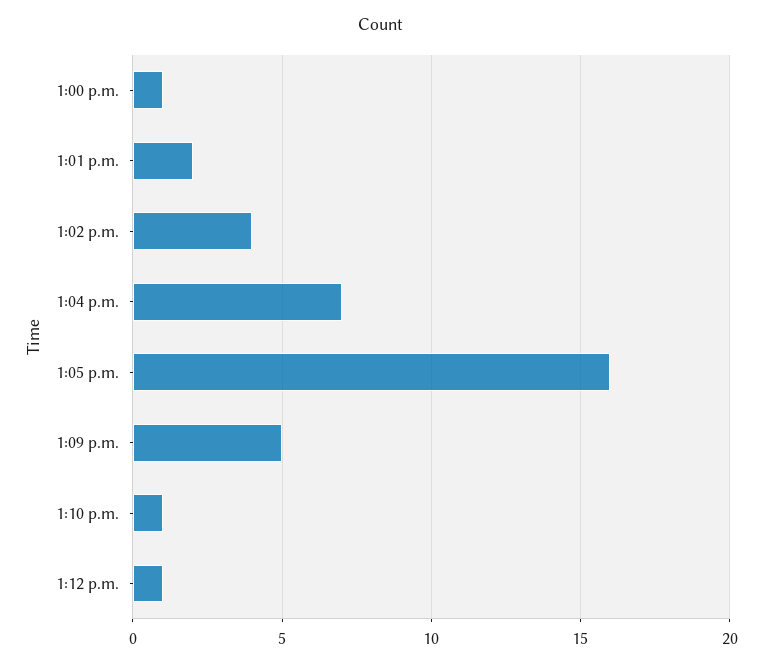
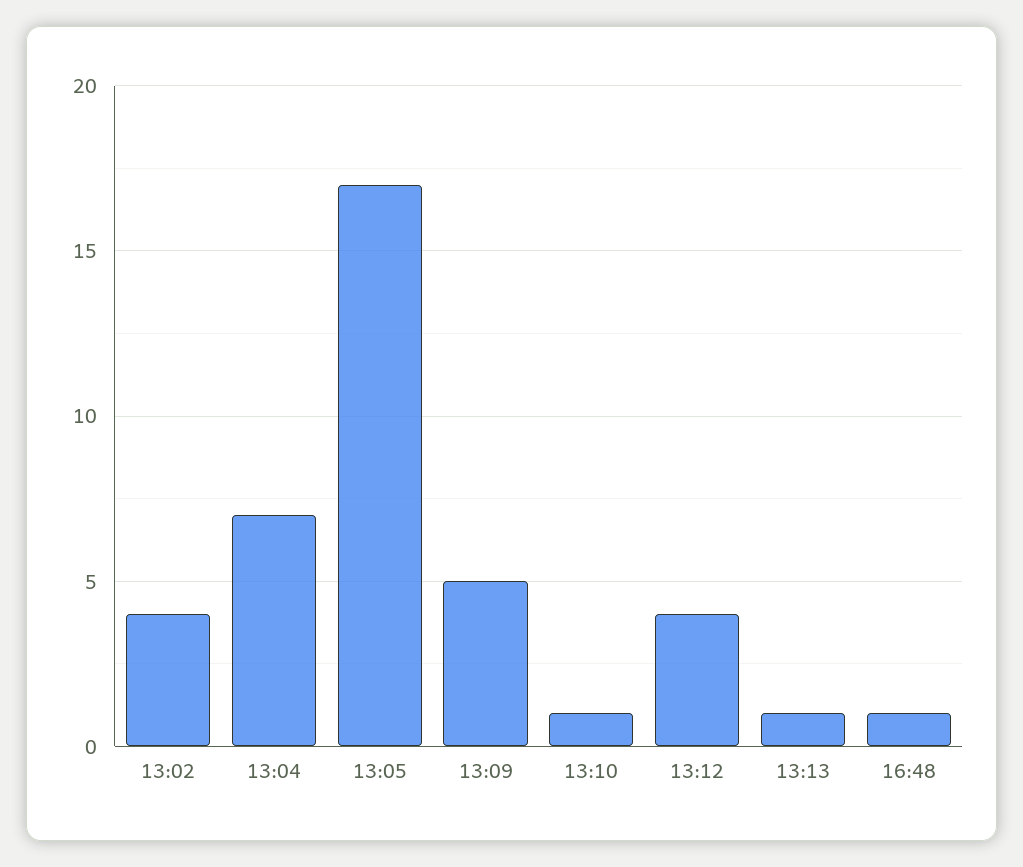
1:00 p.m.: 1 -> none
1:01 p.m.: 2 -> none
1:05 p.m.: 16 -> 17
1:12 p.m.: 1 -> 4
13:13: none -> 1
16:48: none -> 1

